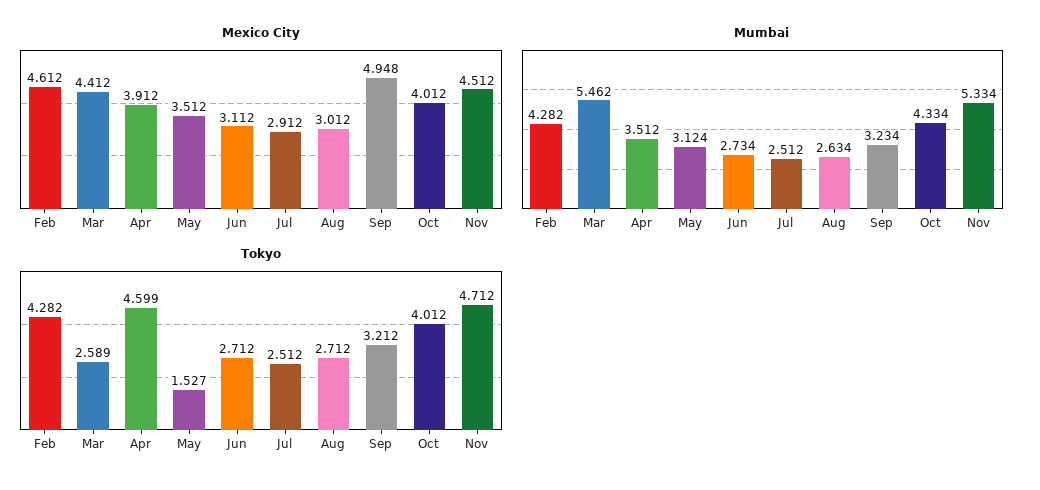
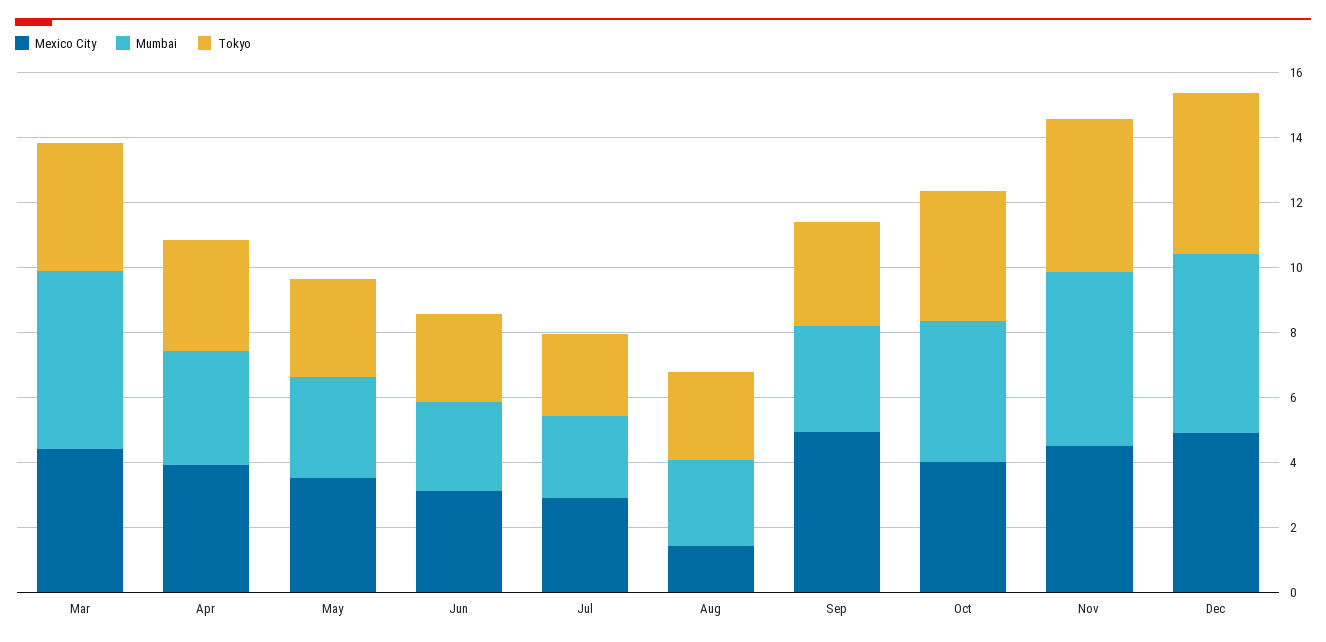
Mexico City, Feb: 4.612 -> none
Mexico City, Aug: 3.012 -> 1.5
Mumbai, Feb: 4.282 -> none
Tokyo, Feb: 4.282 -> none
Tokyo, Mar: 2.589 -> 4
Tokyo, Apr: 4.599 -> 3.5
Tokyo, May: 1.527 -> 3
Mexico City, Dec: none -> 5
Mumbai, Dec: none -> 5.5
Tokyo, Dec: none -> 5

